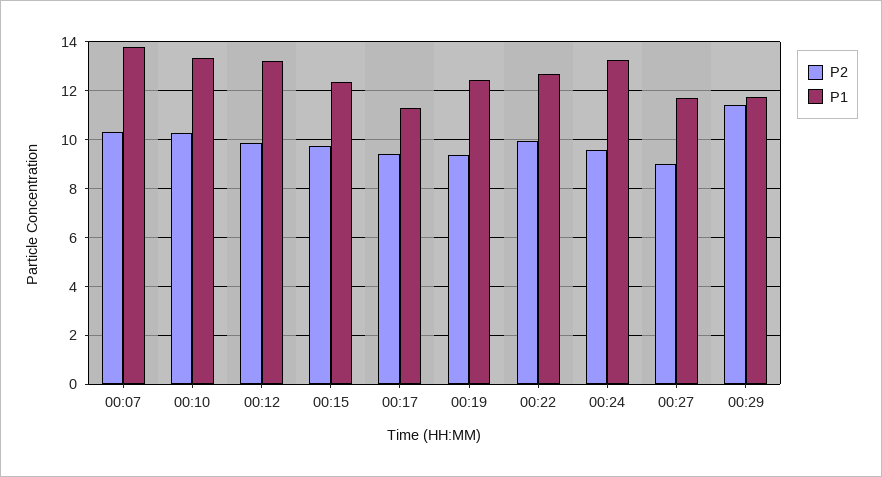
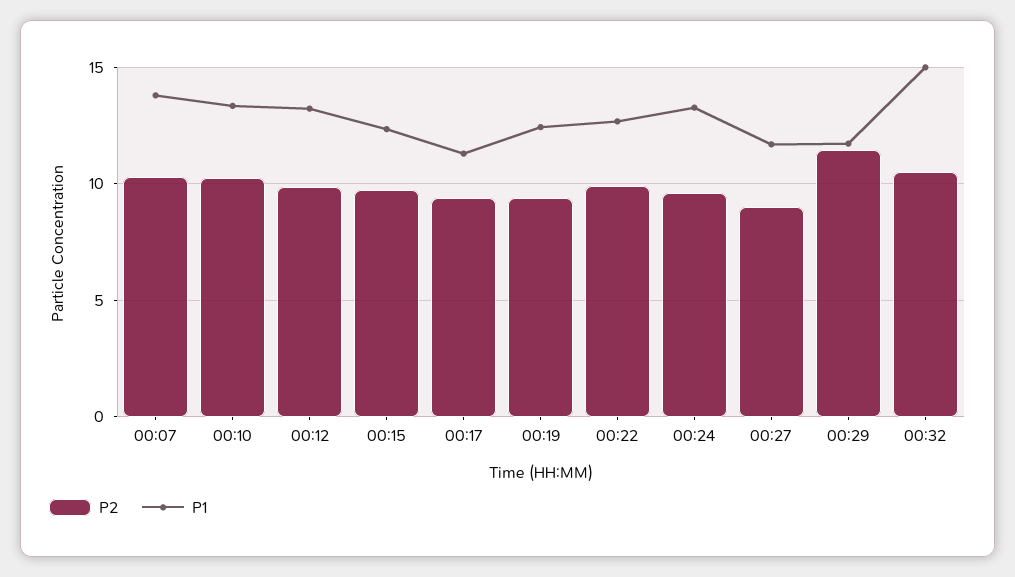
P2, 00:32: none -> 10.5
P1, 00:32: none -> 15

